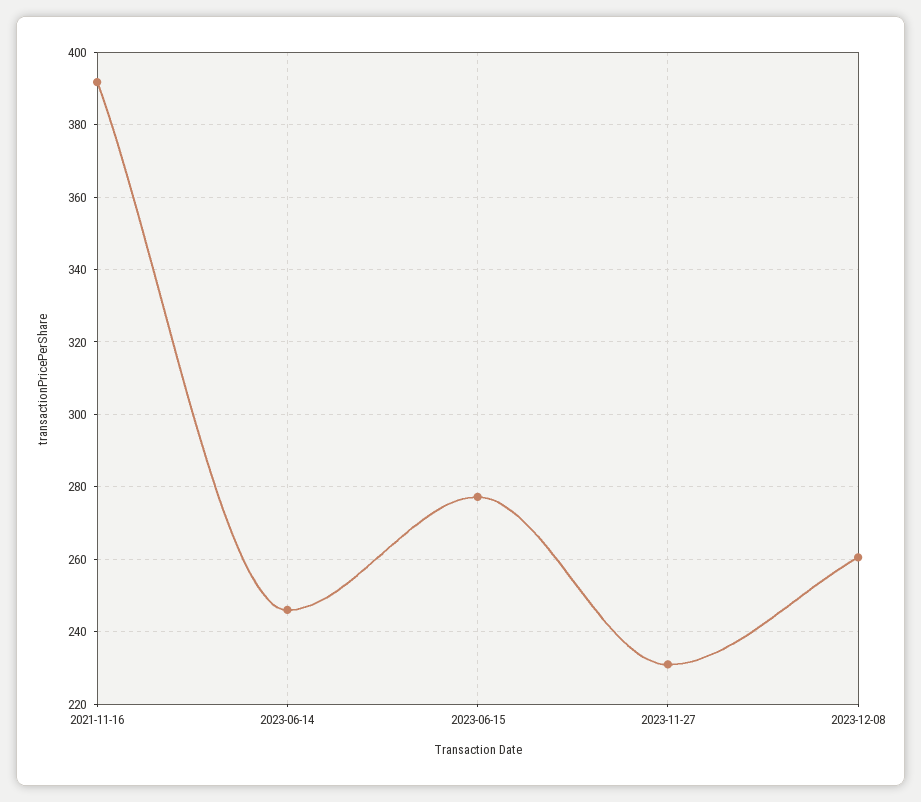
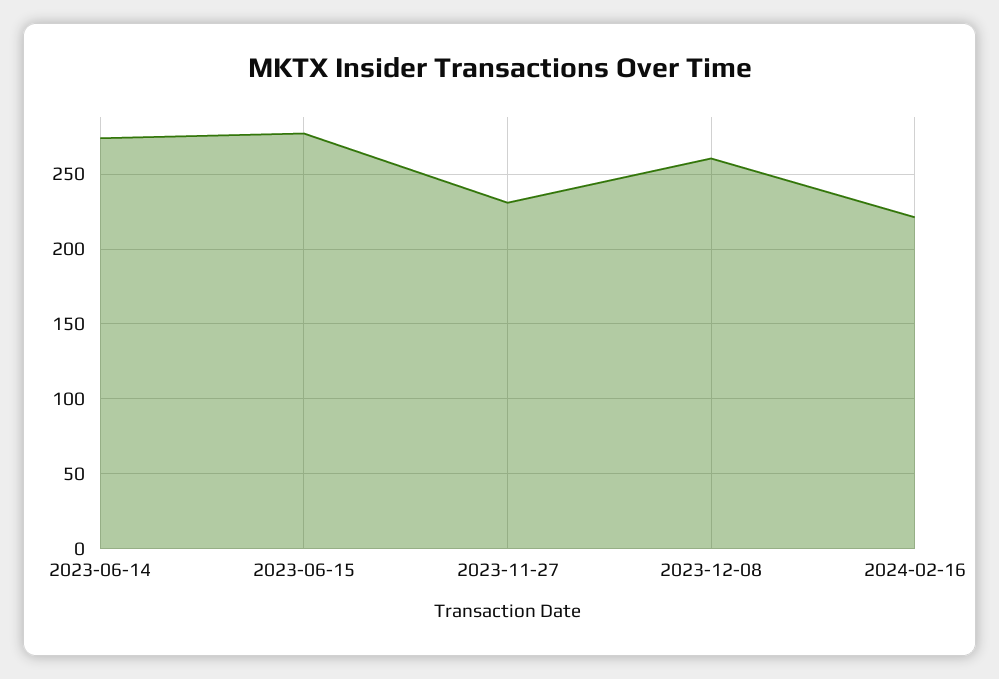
2021-11-16: 392 -> none
2023-06-14: 246 -> 275
2024-02-16: none -> 220

